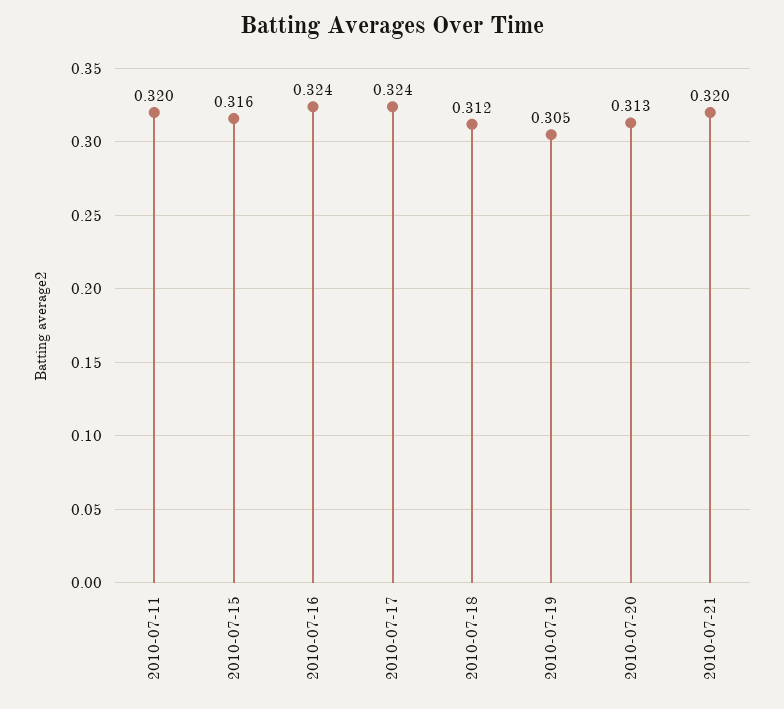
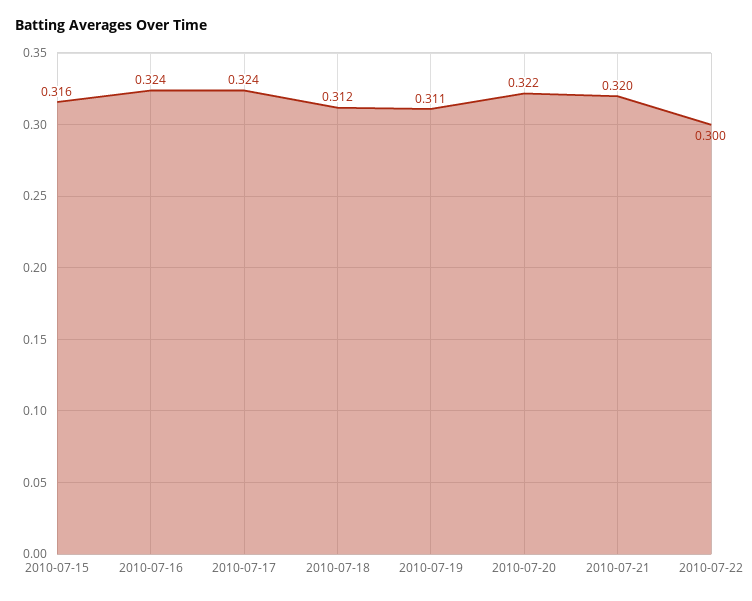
2010-07-11: 0.32 -> none
2010-07-19: 0.305 -> 0.311
2010-07-20: 0.313 -> 0.322
2010-07-22: none -> 0.3

